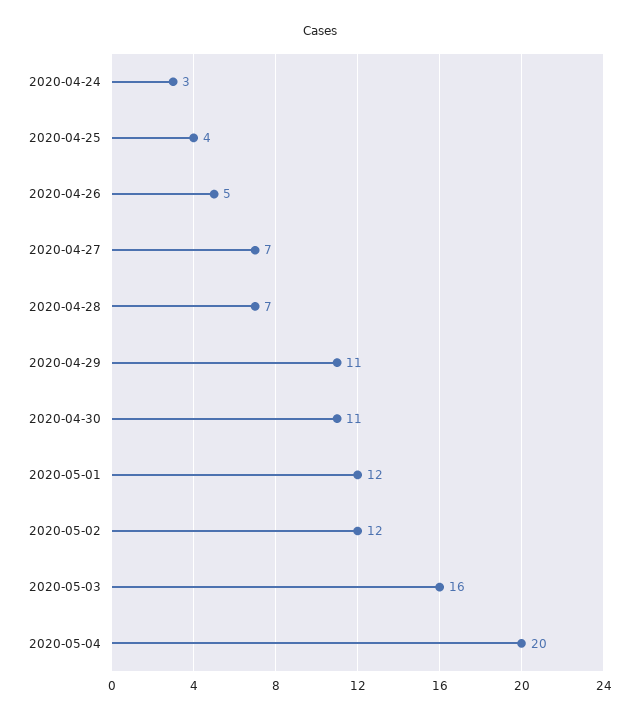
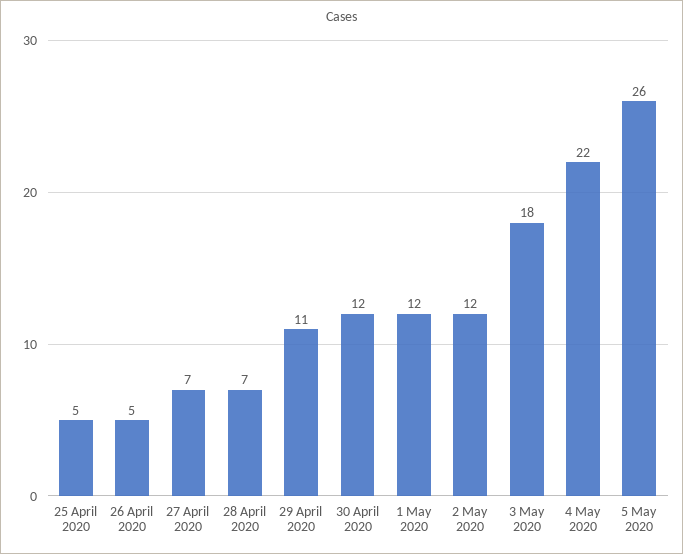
2020-04-24: 3 -> none
2020-04-25: 4 -> 5
2020-04-30: 11 -> 12
2020-05-03: 16 -> 18
2020-05-04: 20 -> 22
5 May 2020: none -> 26

